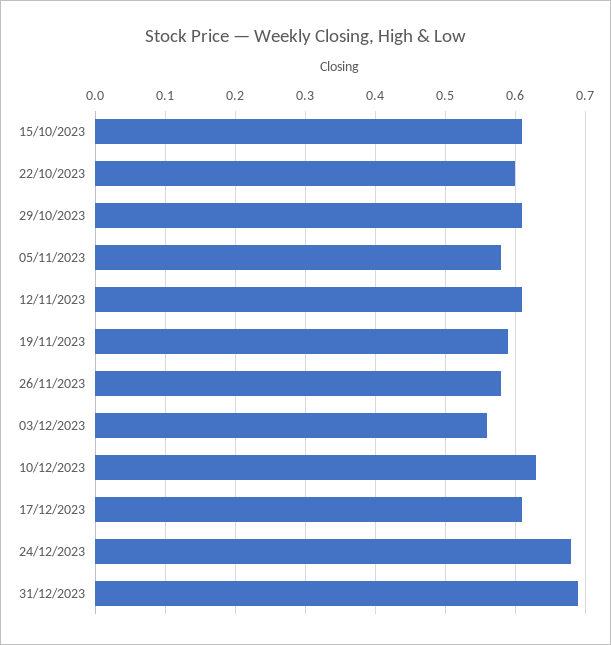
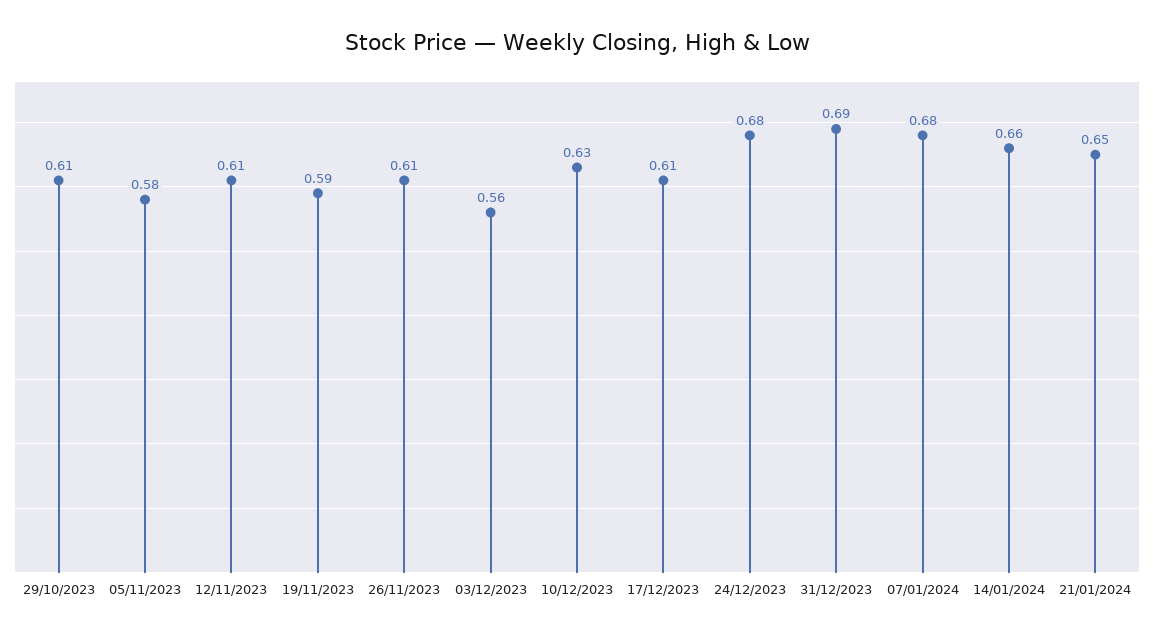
15/10/2023: 0.61 -> none
22/10/2023: 0.6 -> none
26/11/2023: 0.58 -> 0.61
07/01/2024: none -> 0.68
14/01/2024: none -> 0.66
21/01/2024: none -> 0.65

